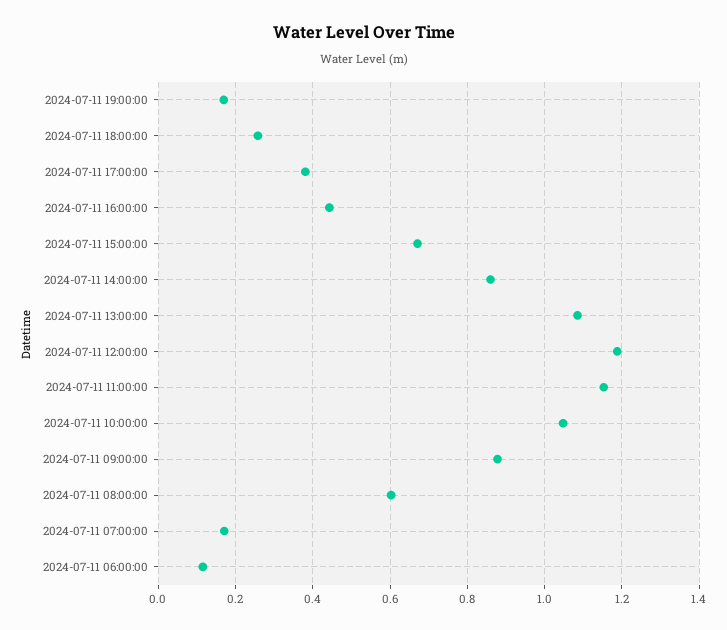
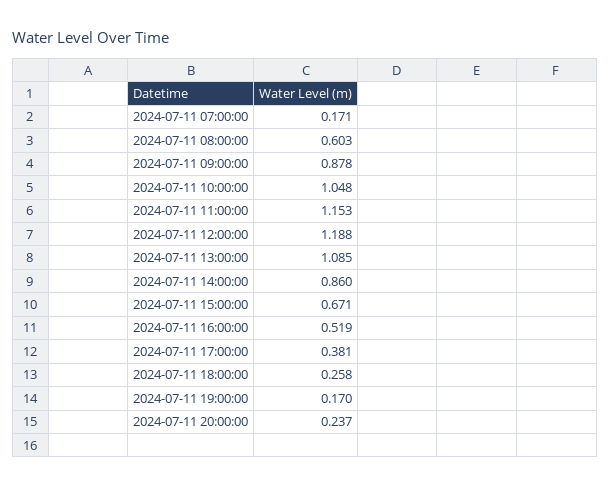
2024-07-11 16:00:00: 0.44 -> 0.519
2024-07-11 06:00:00: 0.12 -> none
2024-07-11 20:00:00: none -> 0.237

